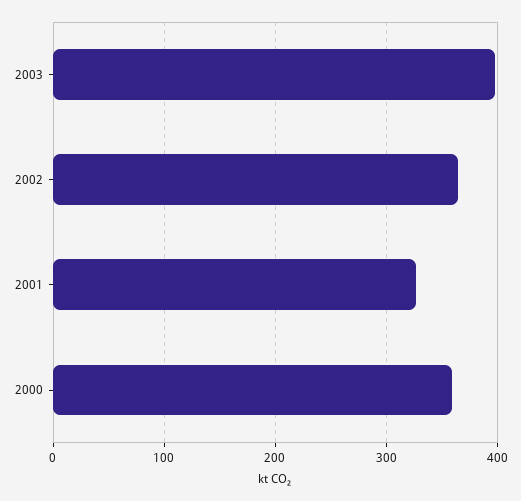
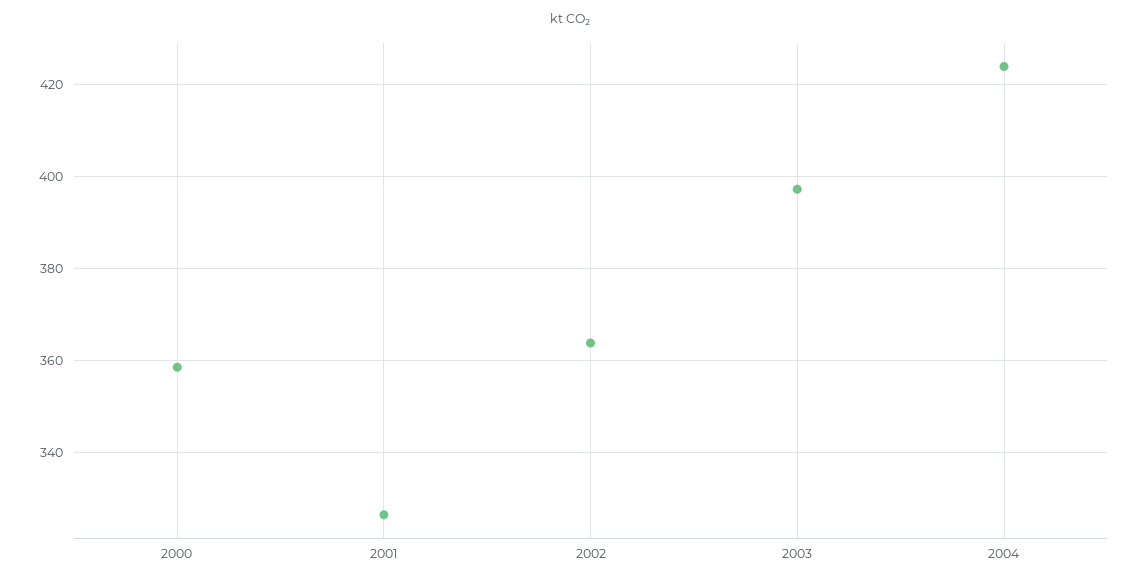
2004: none -> 424

